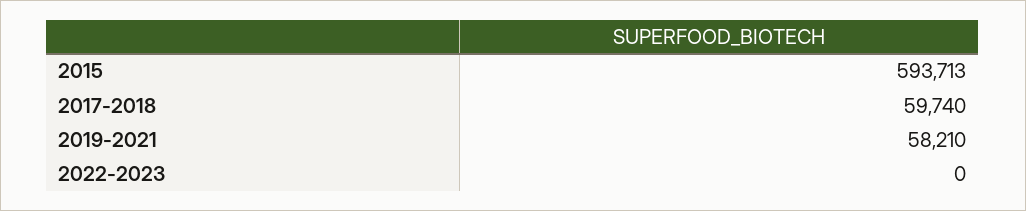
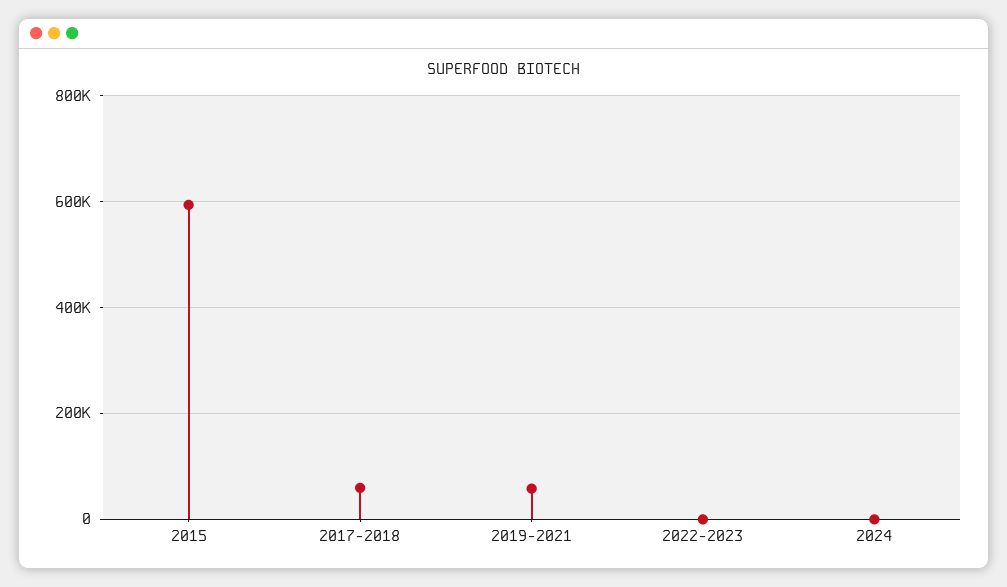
2024: none -> 0

